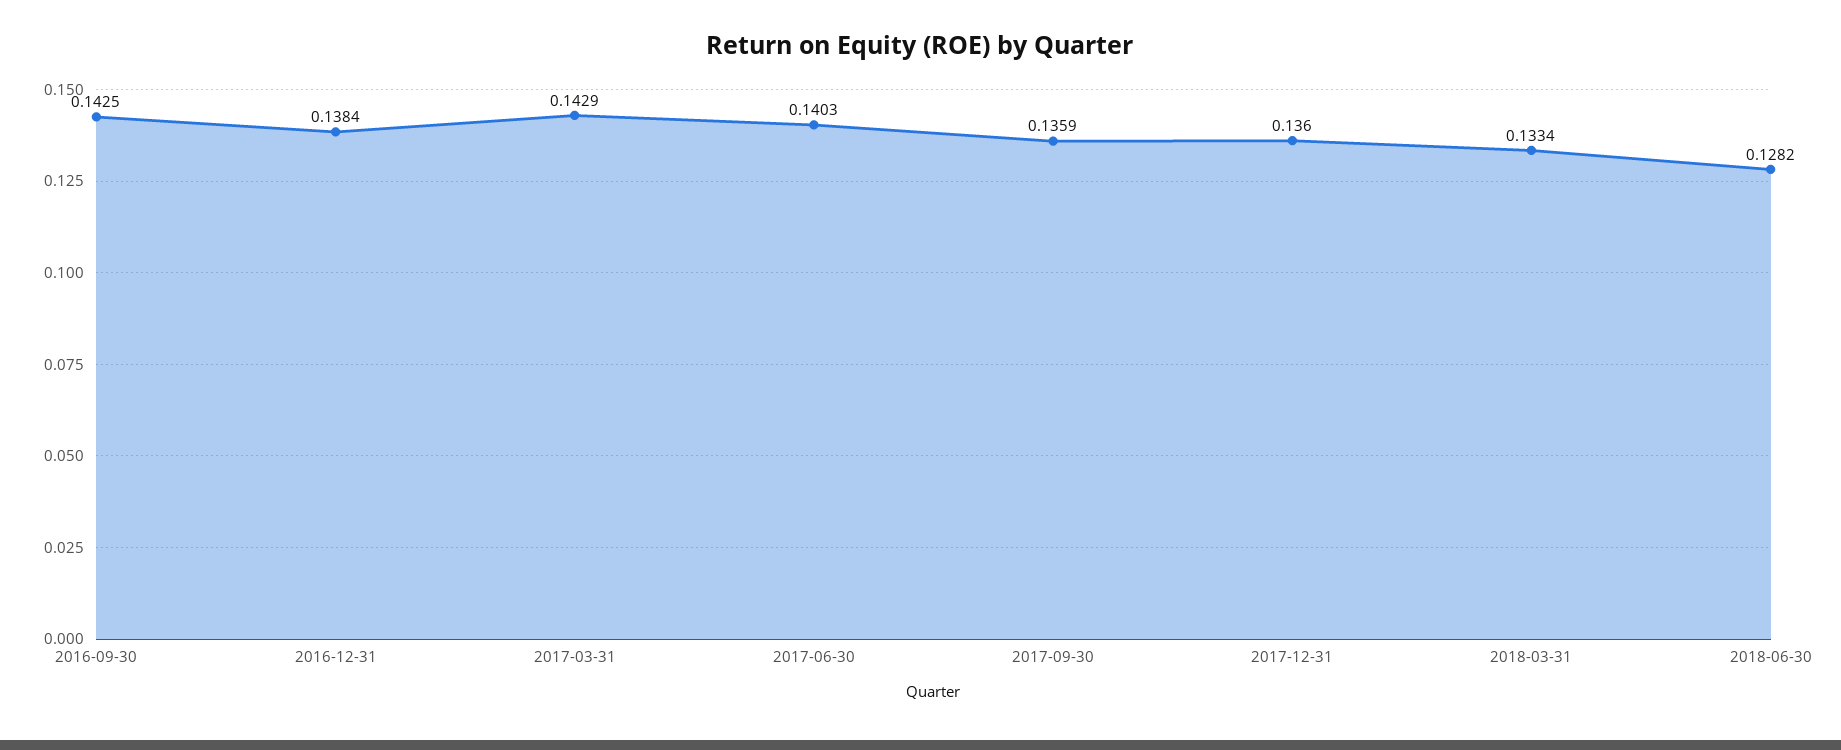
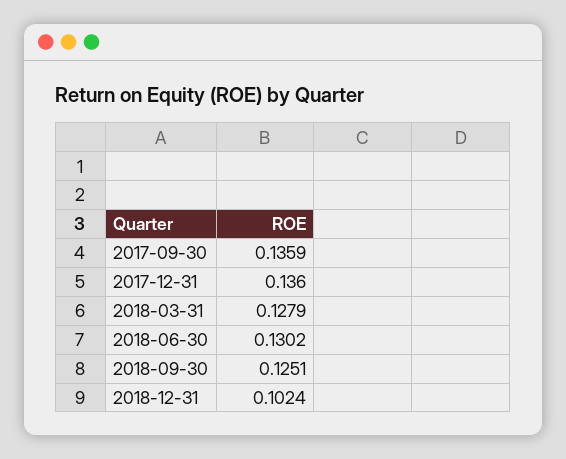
2016-09-30: 0.1425 -> none
2016-12-31: 0.1384 -> none
2017-03-31: 0.1429 -> none
2017-06-30: 0.1403 -> none
2018-03-31: 0.1334 -> 0.1279
2018-06-30: 0.1282 -> 0.1302
2018-09-30: none -> 0.1251
2018-12-31: none -> 0.1024

